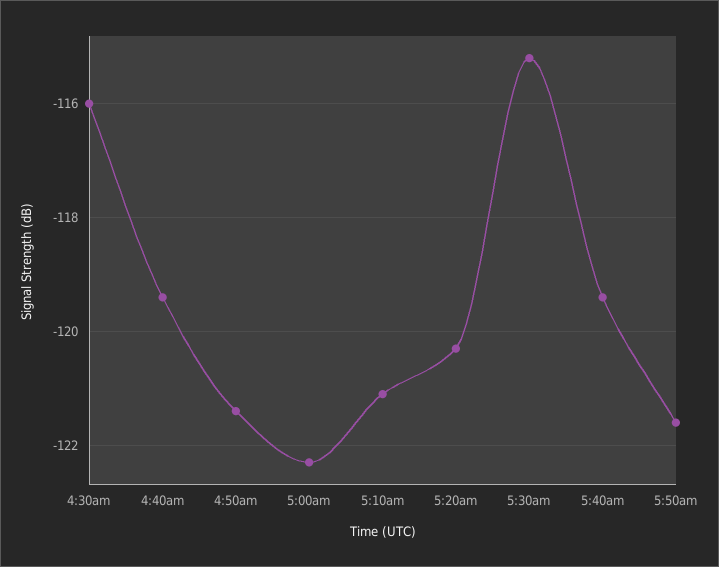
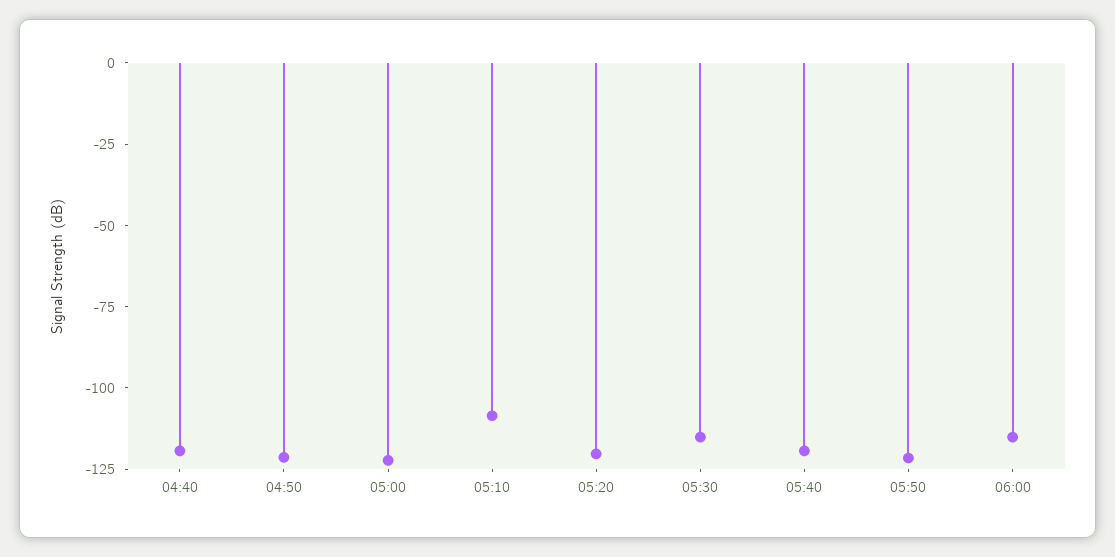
4:30am: -116 -> none
5:10am: -121 -> -110
06:00: none -> -115

